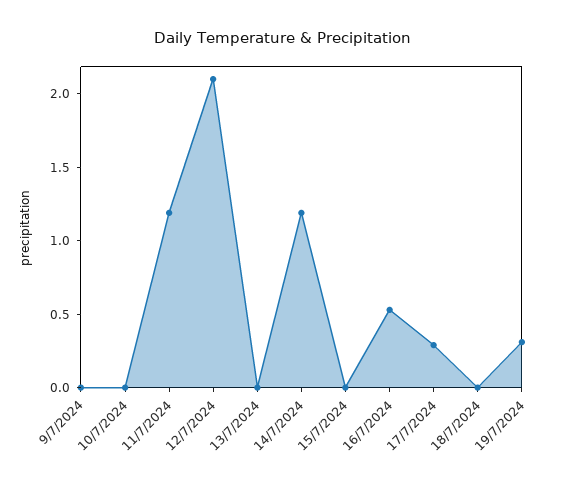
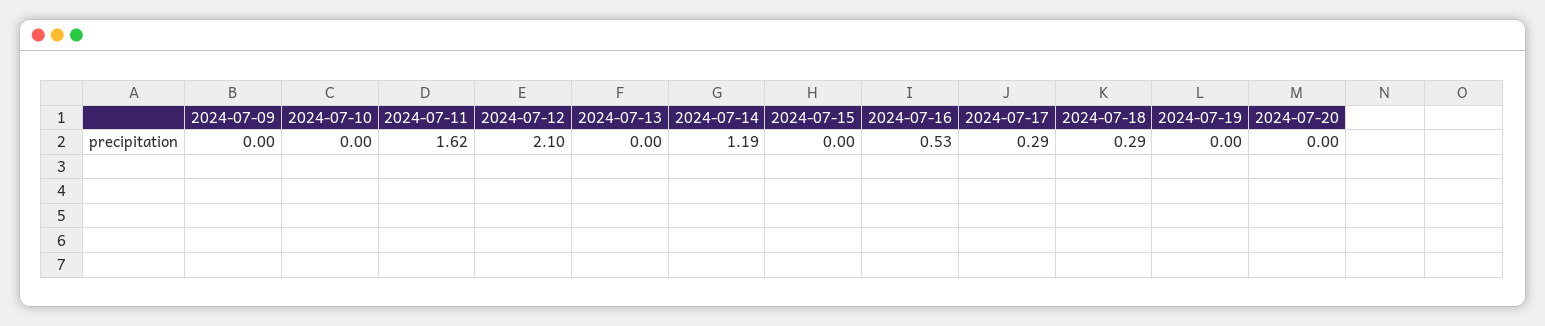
11/7/2024: 1.2 -> 1.62
18/7/2024: 0 -> 0.29
19/7/2024: 0.3 -> 0
2024-07-20: none -> 0

